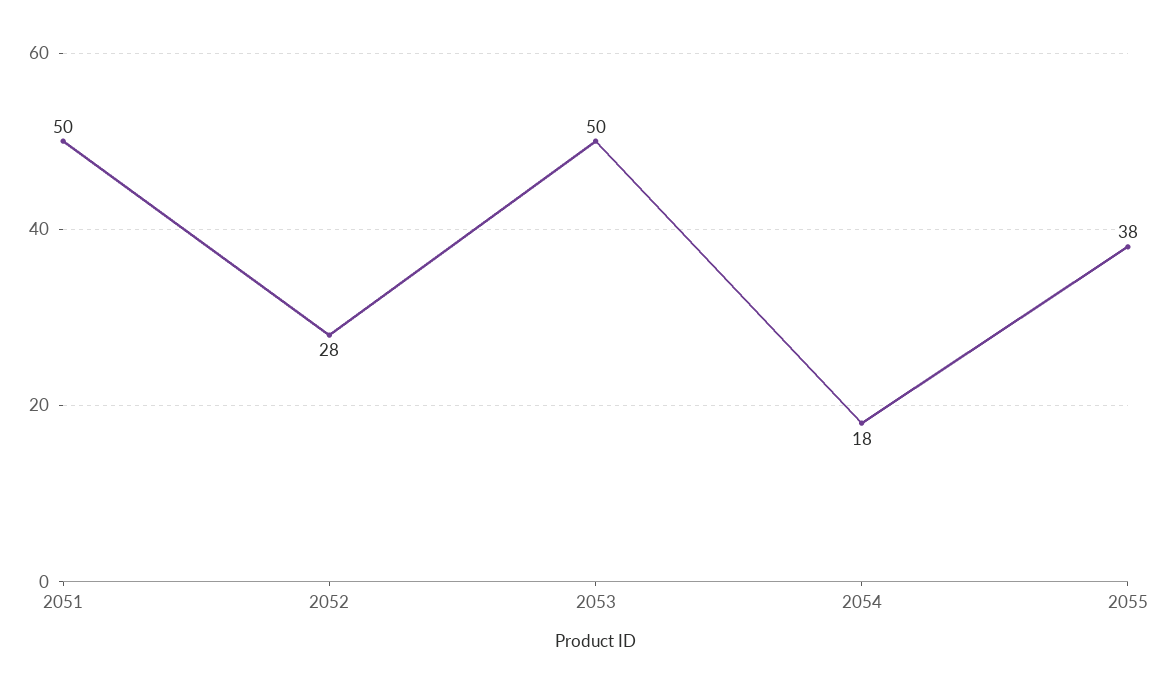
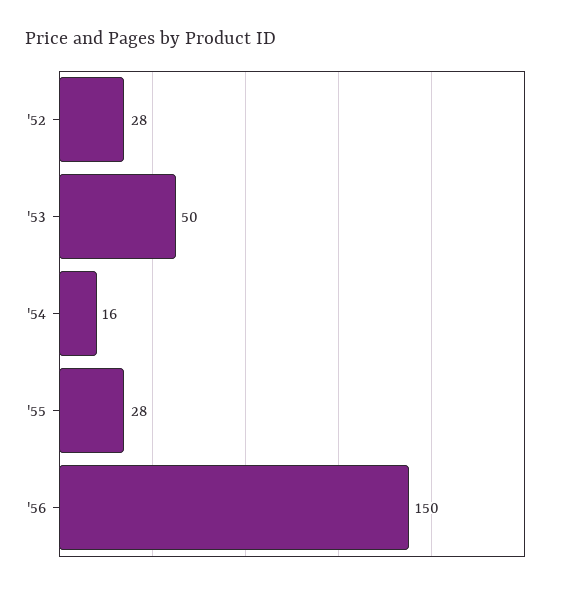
2051: 50 -> none
2054: 18 -> 16
2055: 38 -> 28
'56: none -> 150

